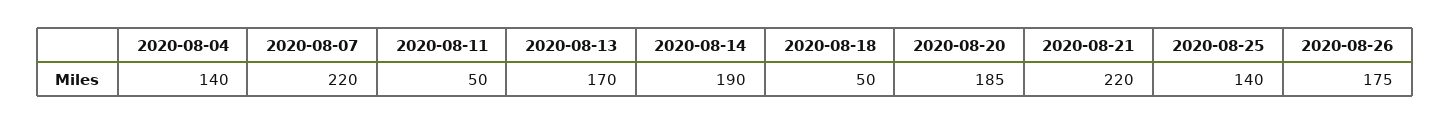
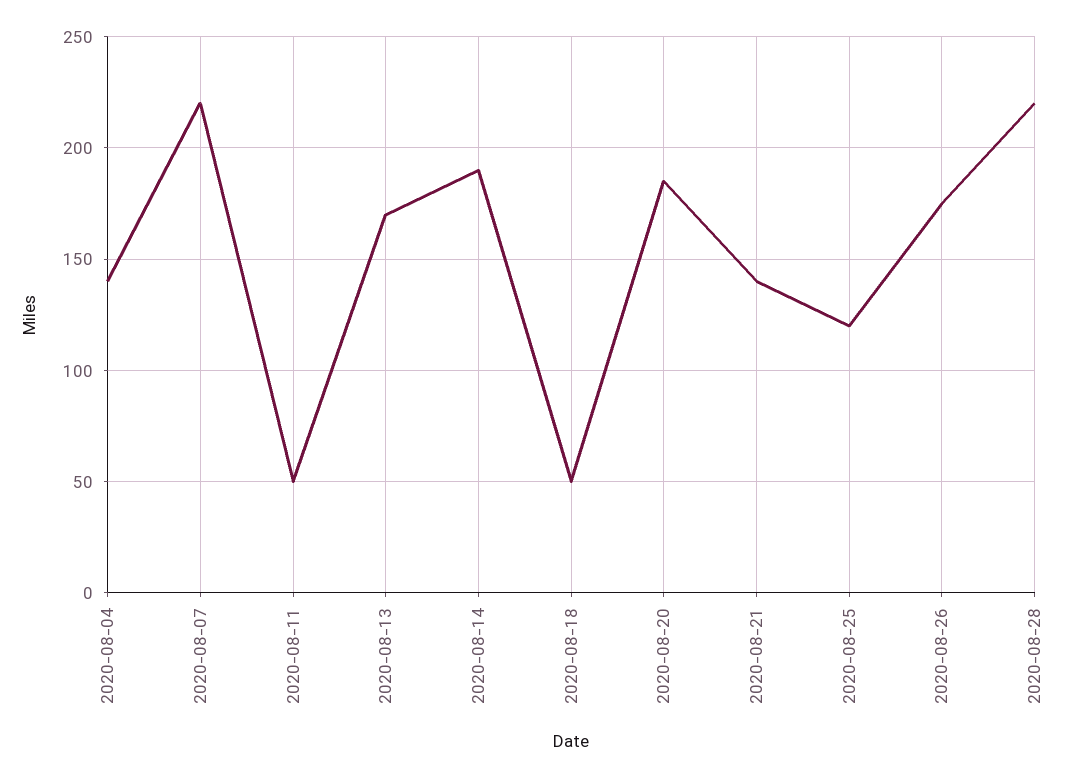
2020-08-21: 220 -> 140
2020-08-25: 140 -> 120
2020-08-28: none -> 220

